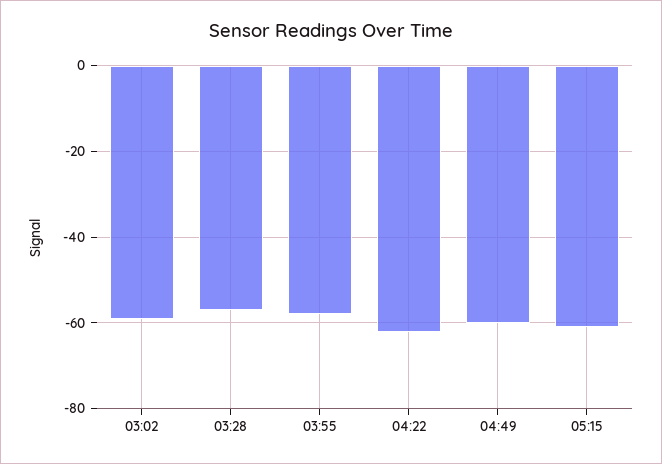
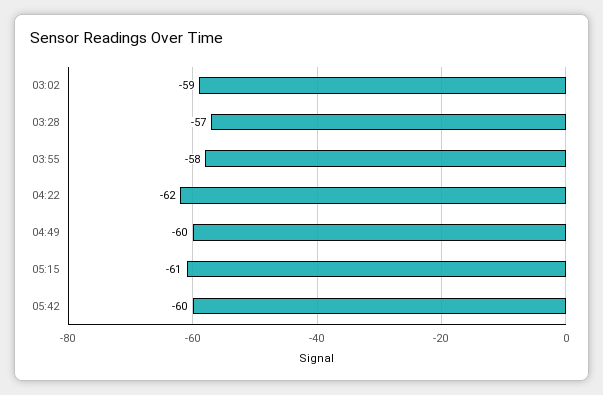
05:42: none -> -60

